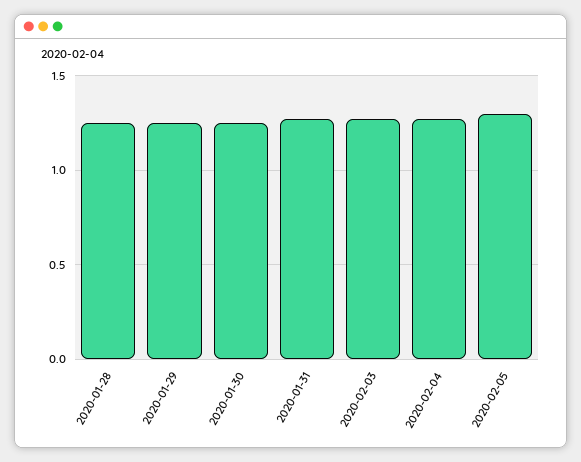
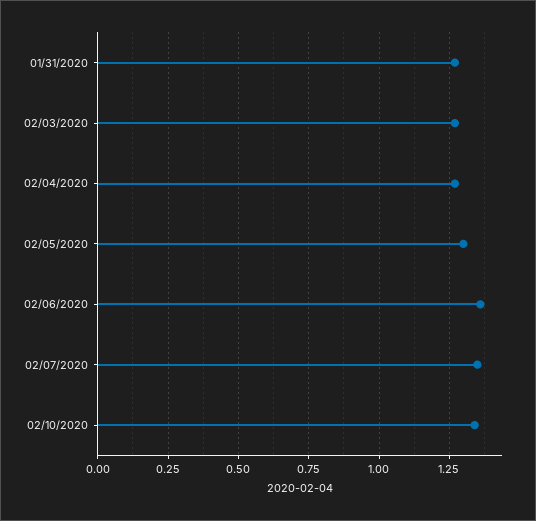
2020-01-28: 1.25 -> none
2020-01-29: 1.25 -> none
2020-01-30: 1.25 -> none
02/06/2020: none -> 1.35
02/07/2020: none -> 1.35
02/10/2020: none -> 1.35

